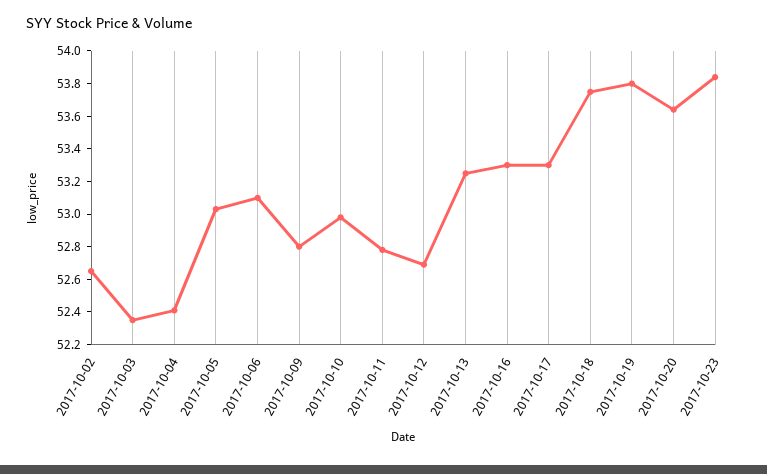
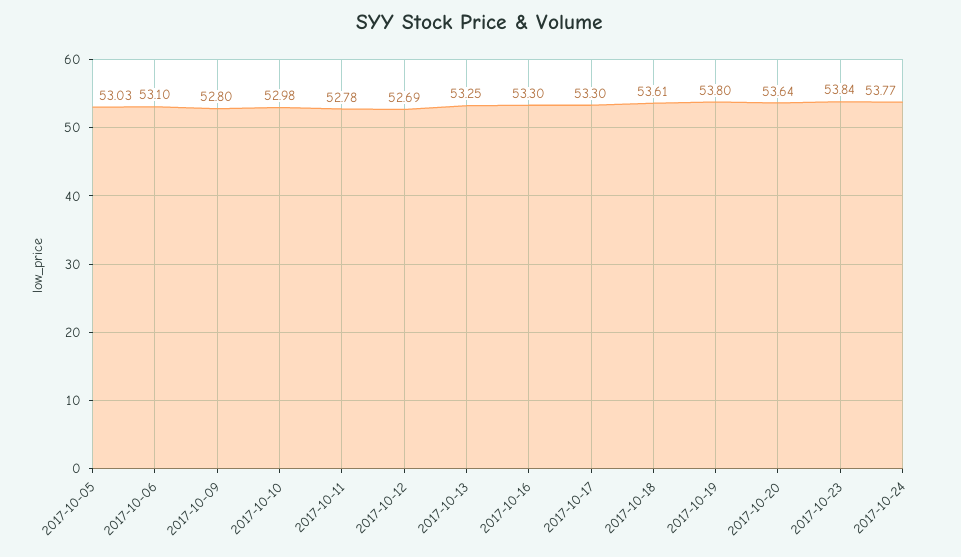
2017-10-02: 52.65 -> none
2017-10-03: 52.35 -> none
2017-10-04: 52.4 -> none
2017-10-18: 53.75 -> 53.61
2017-10-24: none -> 53.77

